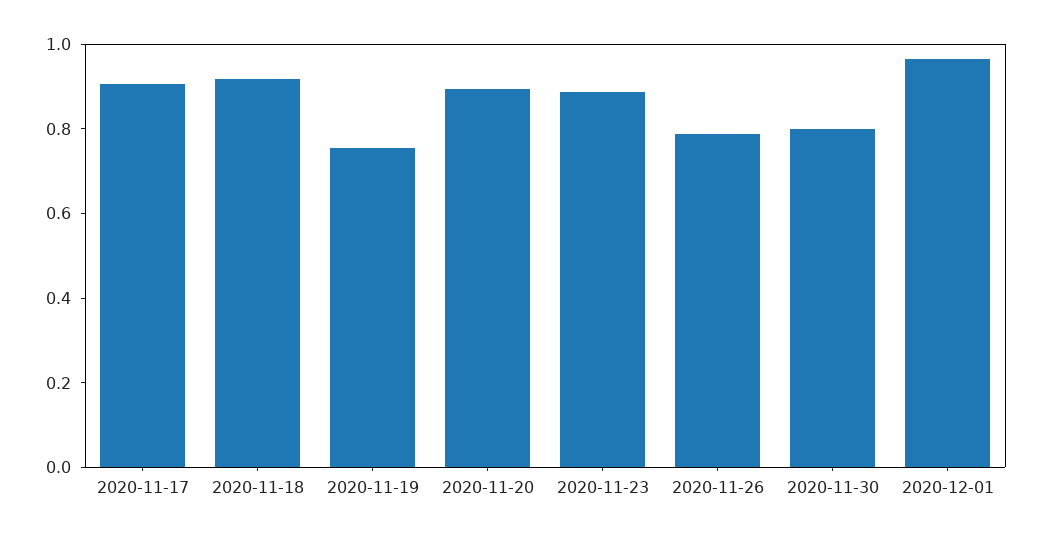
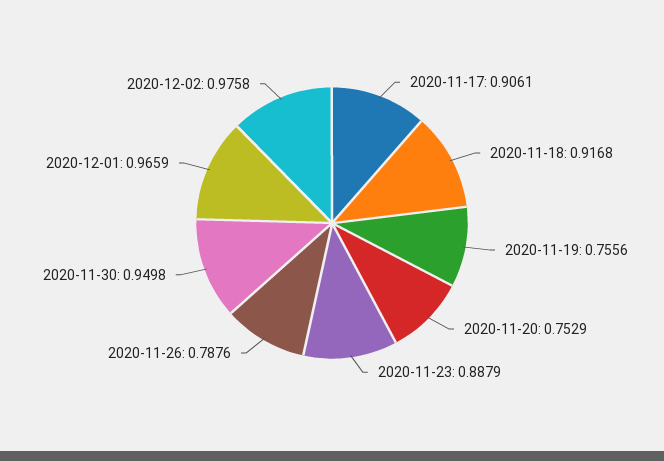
2020-11-20: 0.9 -> 0.7529
2020-11-30: 0.8 -> 0.9498
2020-12-02: none -> 0.9758

